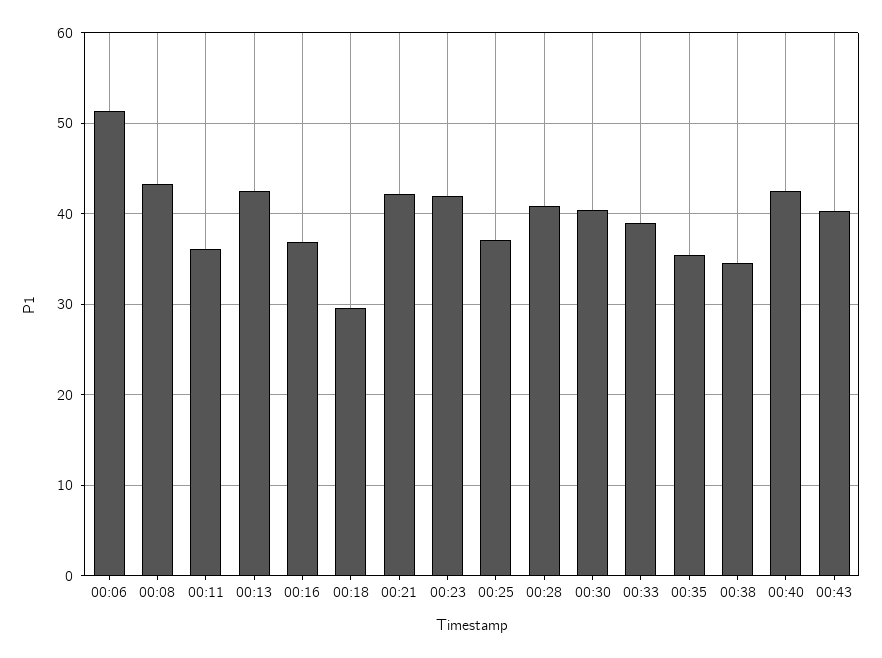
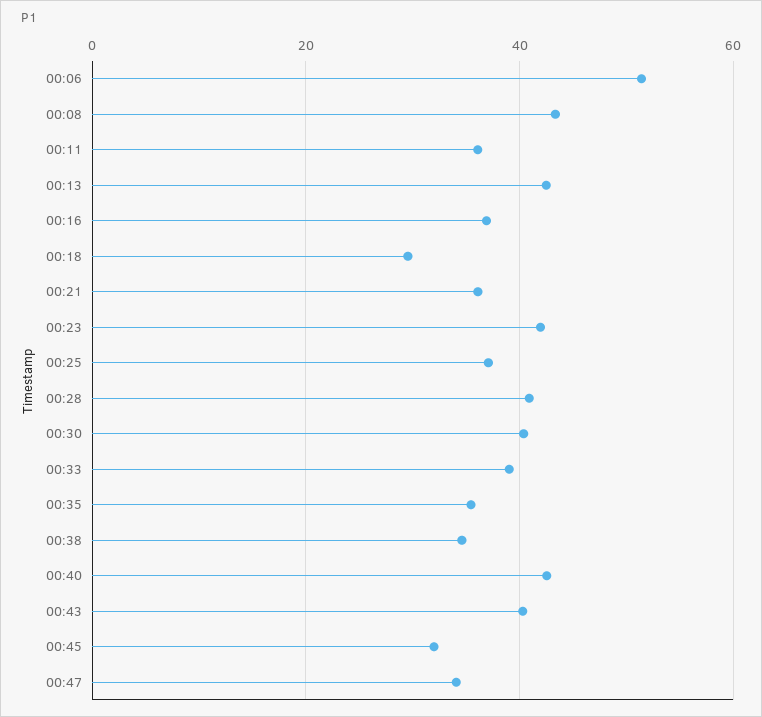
00:21: 42 -> 36
00:45: none -> 32
00:47: none -> 34

